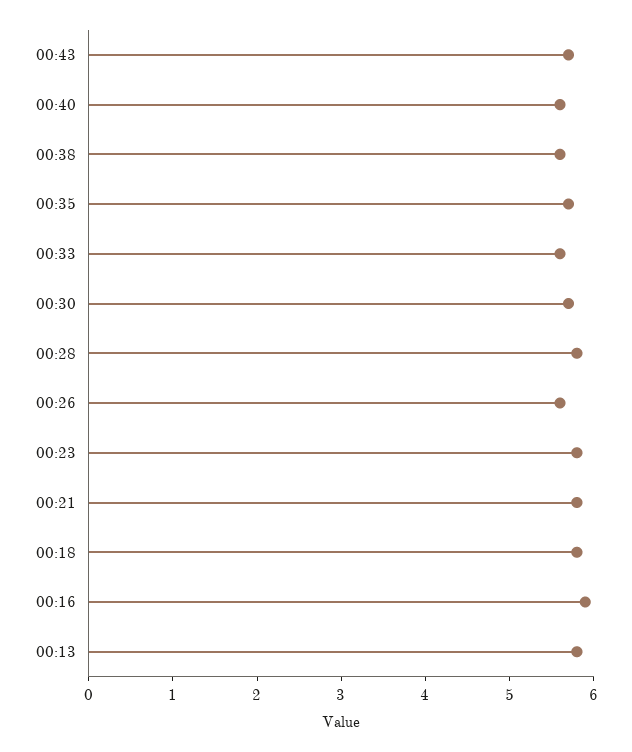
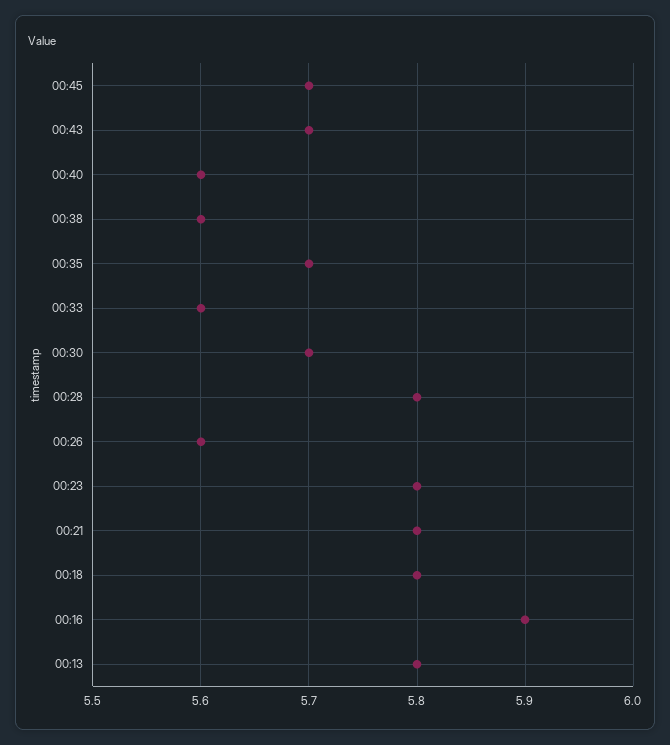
00:45: none -> 5.7

